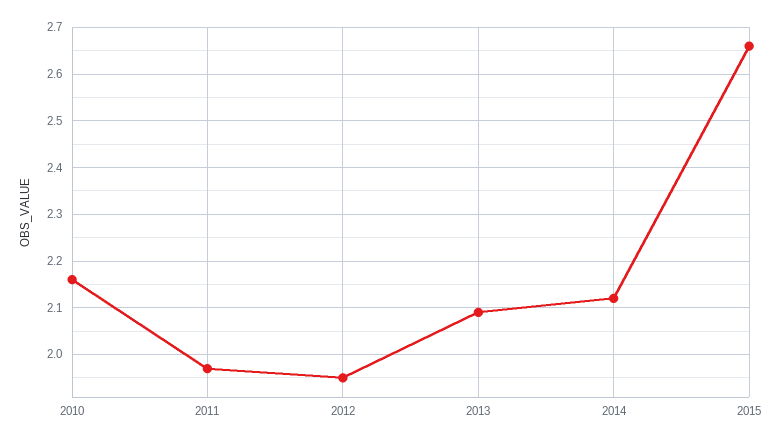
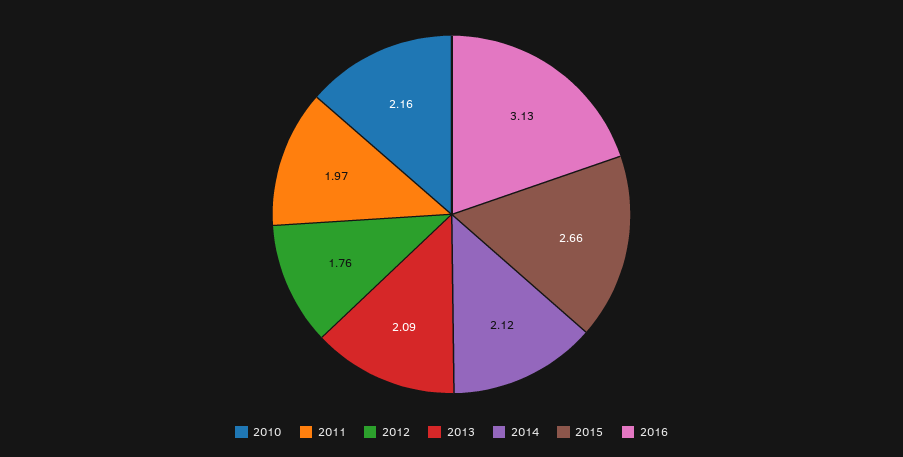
2012: 1.95 -> 1.76
2016: none -> 3.13

